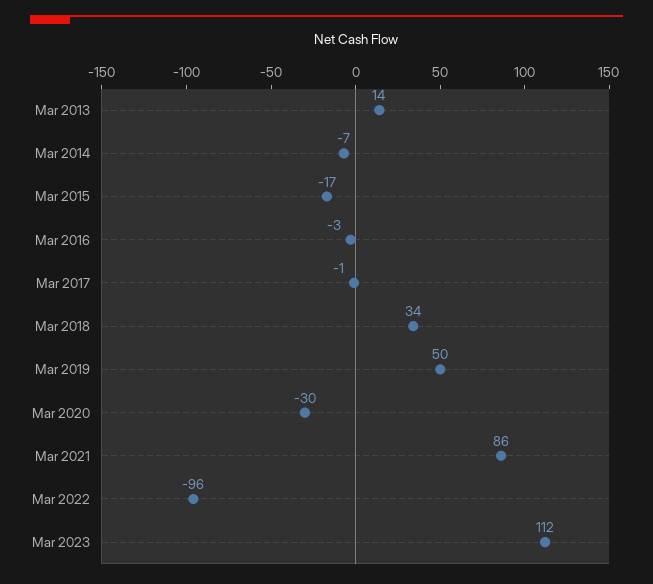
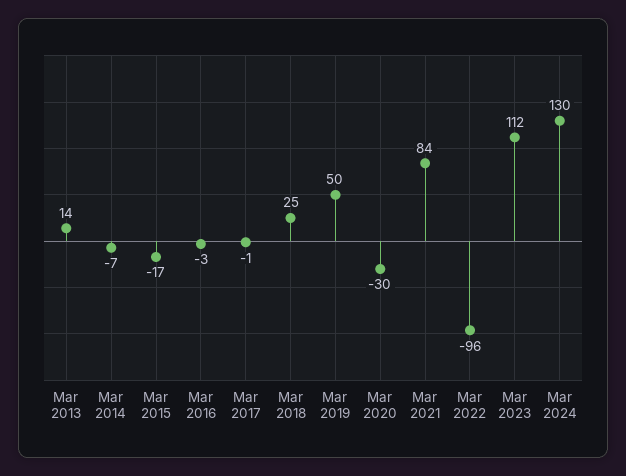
Mar 2018: 34 -> 25
Mar 2021: 86 -> 84
Mar 2024: none -> 130

